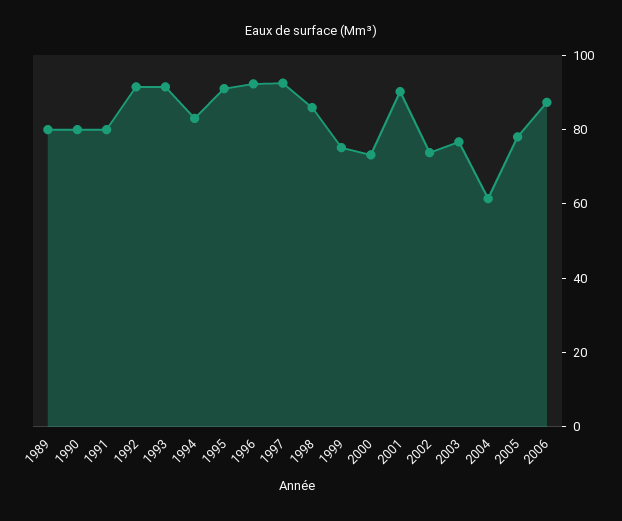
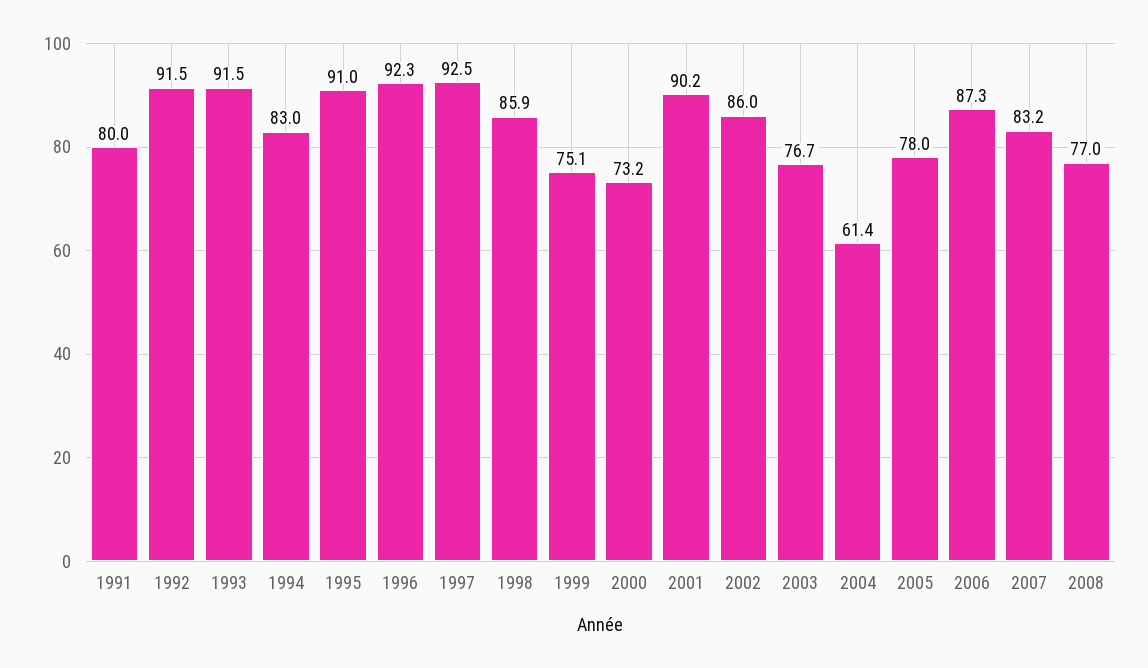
1989: 80 -> none
1990: 80 -> none
2002: 75 -> 86
2007: none -> 83.2
2008: none -> 77

